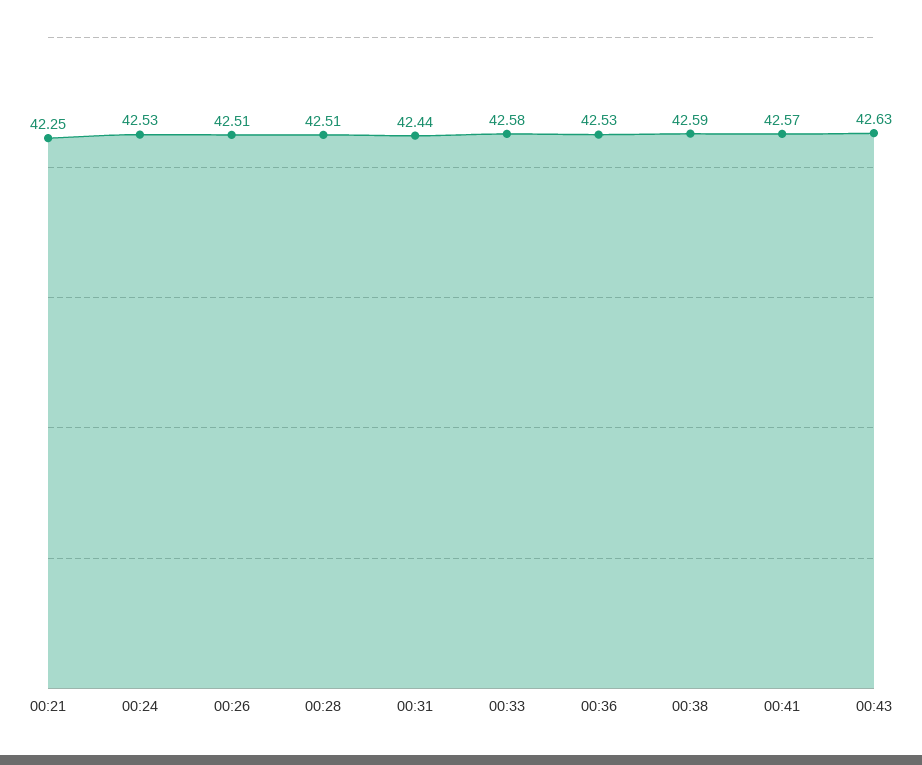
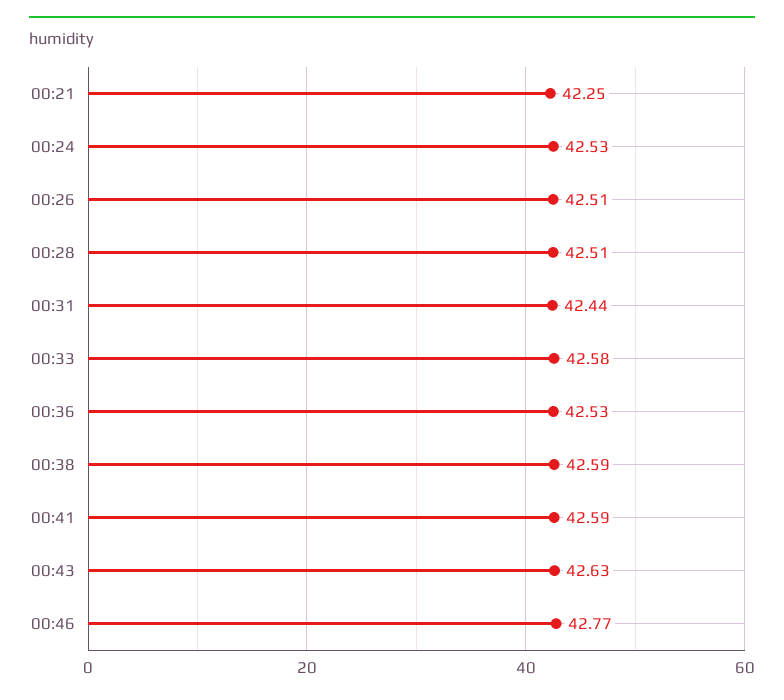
00:41: 42.57 -> 42.59
00:46: none -> 42.77

